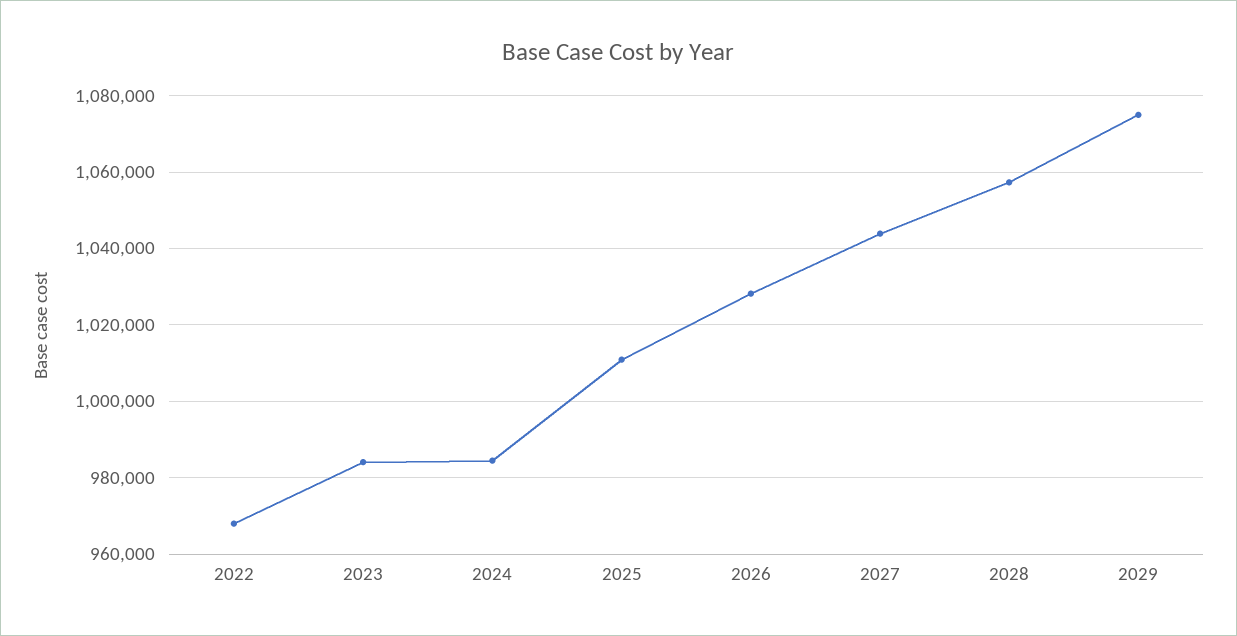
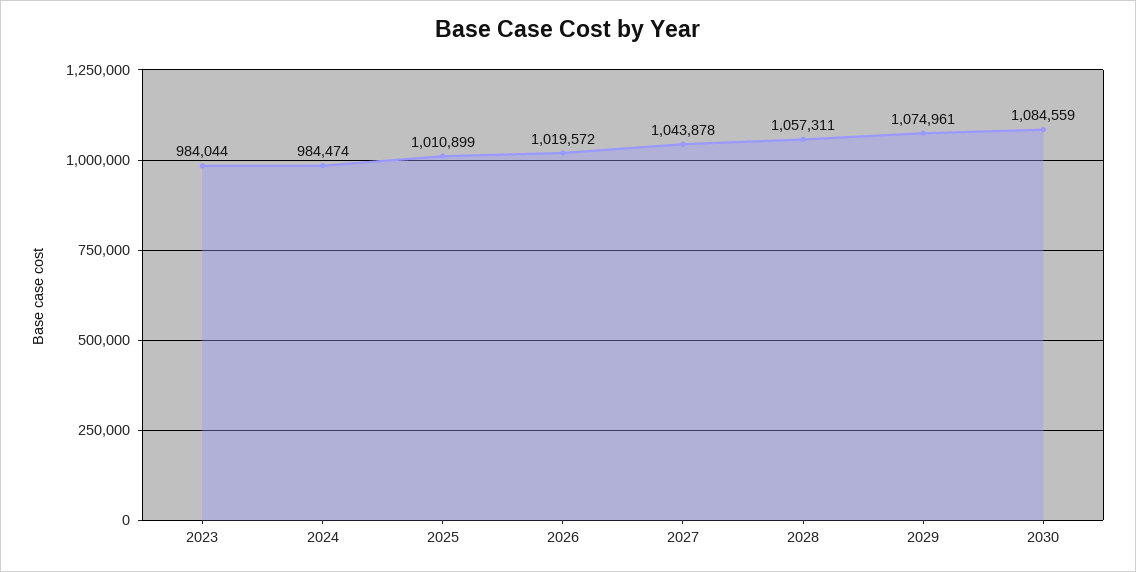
2022: 968000 -> none
2026: 1028000 -> 1019572
2030: none -> 1084559

